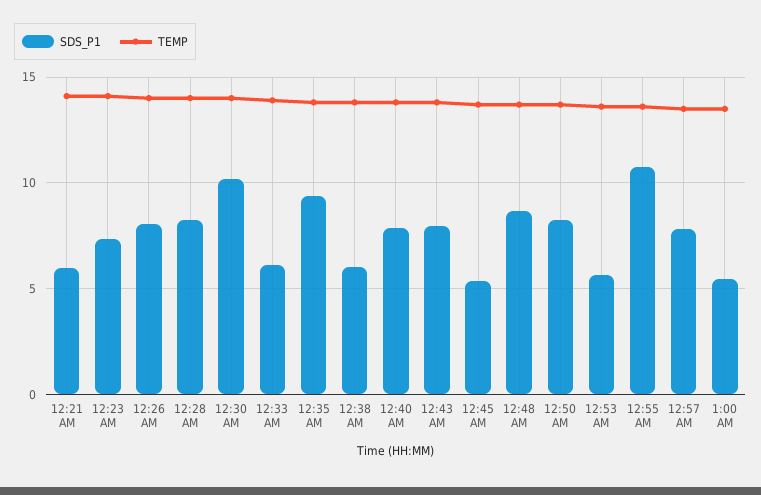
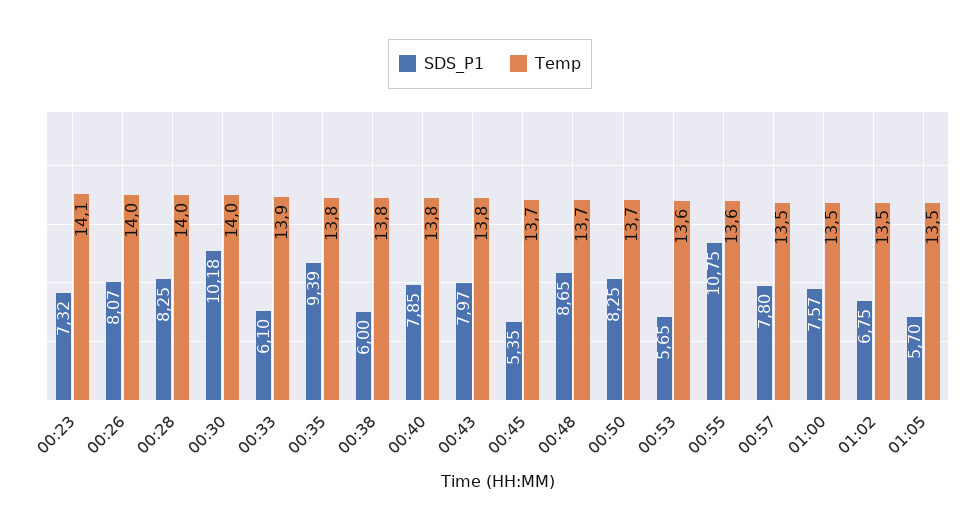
SDS_P1, 12:21 AM: 6 -> none
TEMP, 12:21 AM: 14 -> none
SDS_P1, 1:00 AM: 5.5 -> 7.57
SDS_P1, 01:02: none -> 6.75
TEMP, 01:02: none -> 13.5
SDS_P1, 01:05: none -> 5.7
TEMP, 01:05: none -> 13.5

